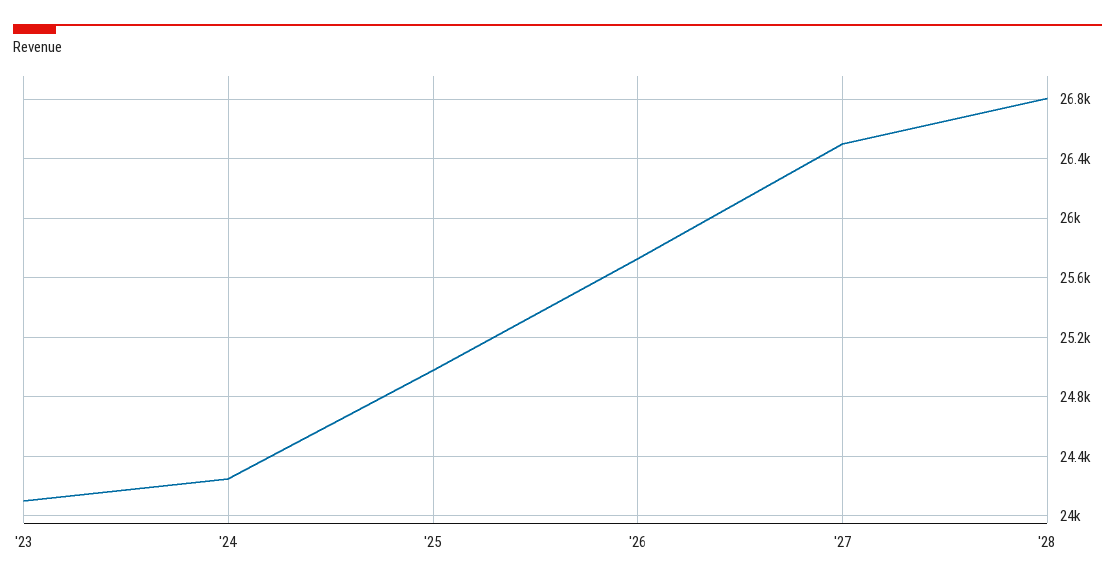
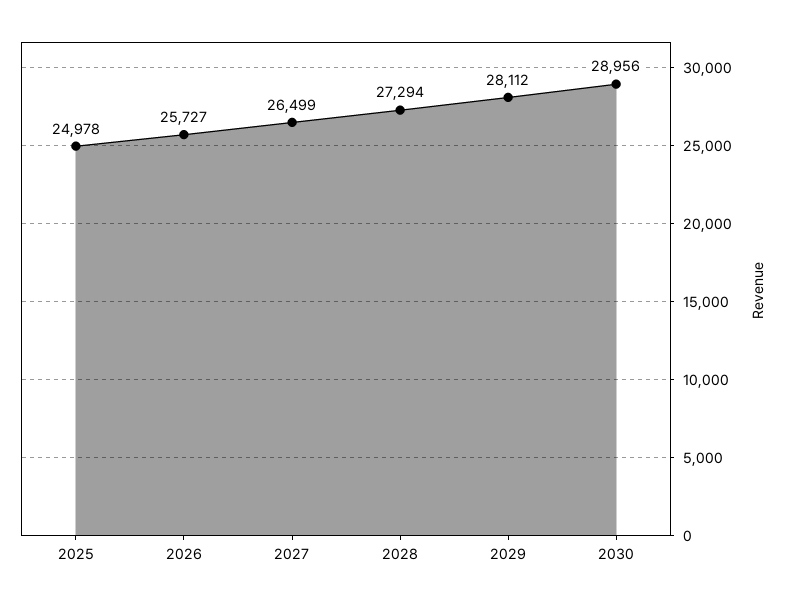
'23: 24100 -> none
'24: 24250 -> none
'28: 26800 -> 27294
2029: none -> 28112
2030: none -> 28956

